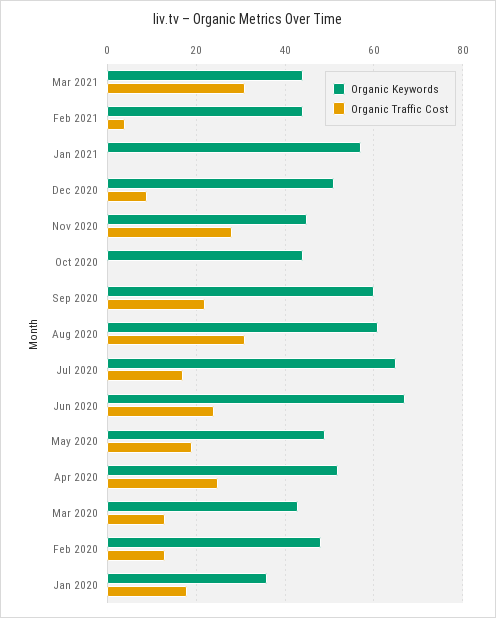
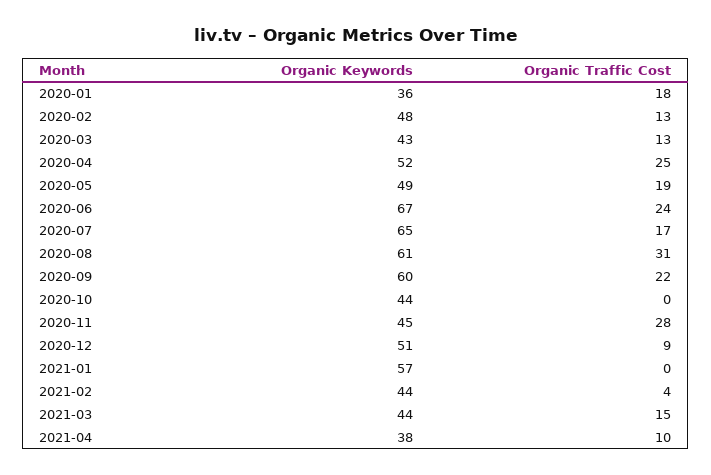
Organic Traffic Cost, Mar 2021: 30 -> 15
Organic Keywords, 2021-04: none -> 38
Organic Traffic Cost, 2021-04: none -> 10

